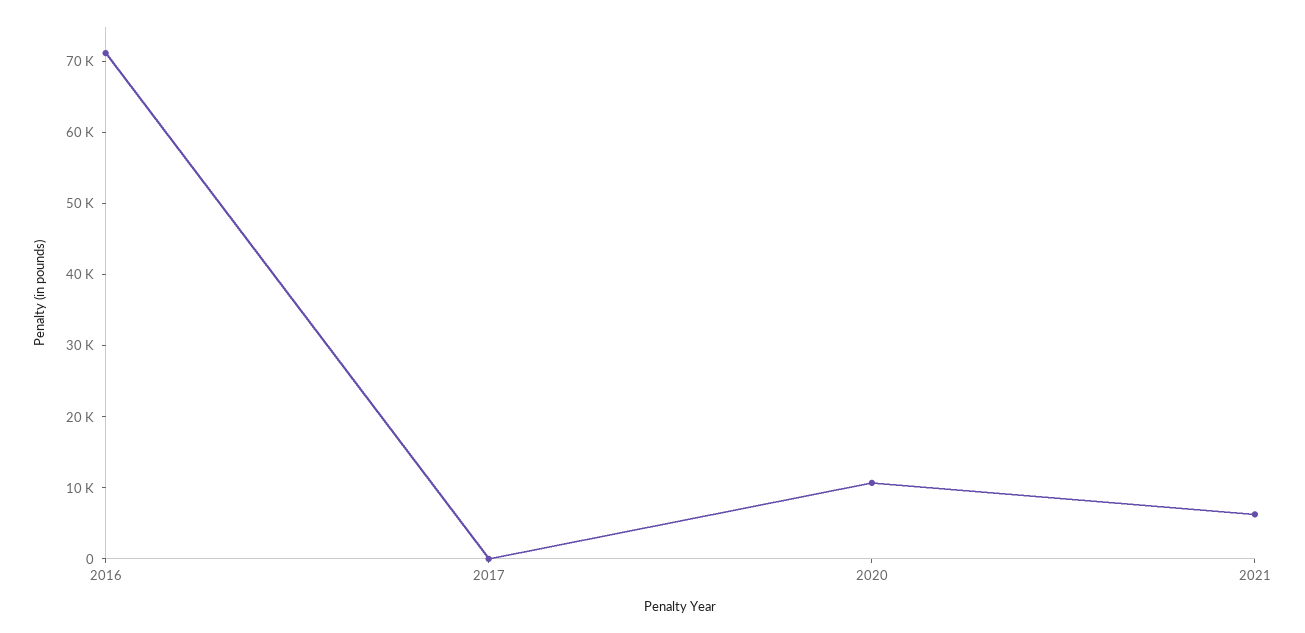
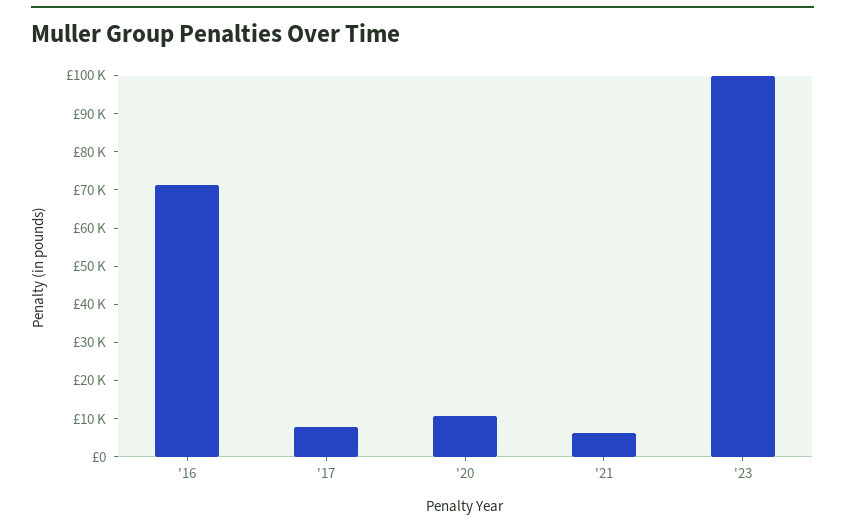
2017: 0 -> 7500
'23: none -> 100000

